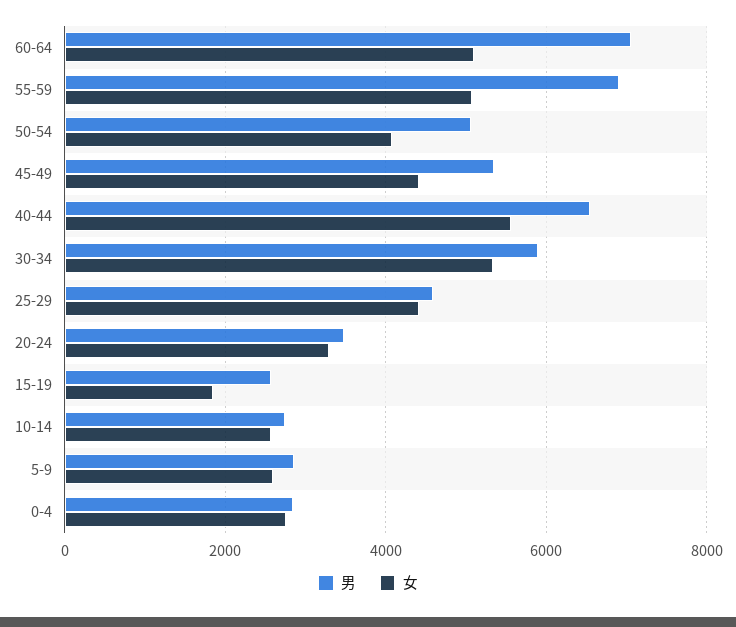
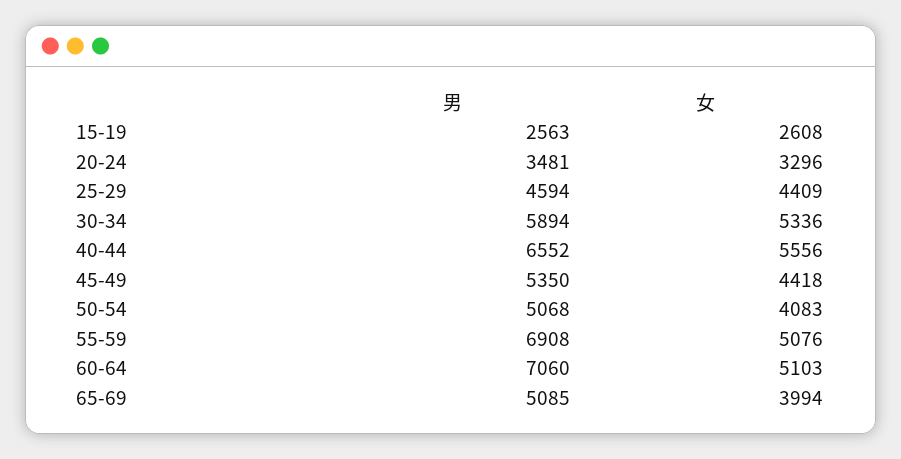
女, 15-19: 1800 -> 2608
男, 10-14: 2800 -> none
女, 10-14: 2600 -> none
男, 5-9: 2800 -> none
女, 5-9: 2600 -> none
男, 0-4: 2800 -> none
女, 0-4: 2800 -> none
男, 65-69: none -> 5085
女, 65-69: none -> 3994

